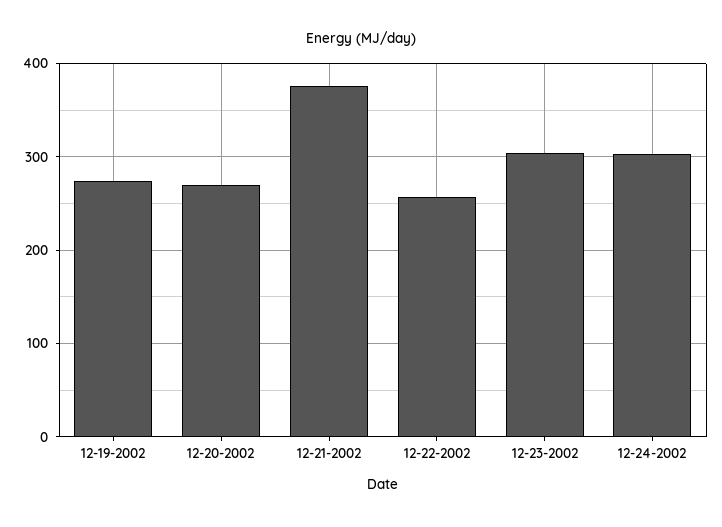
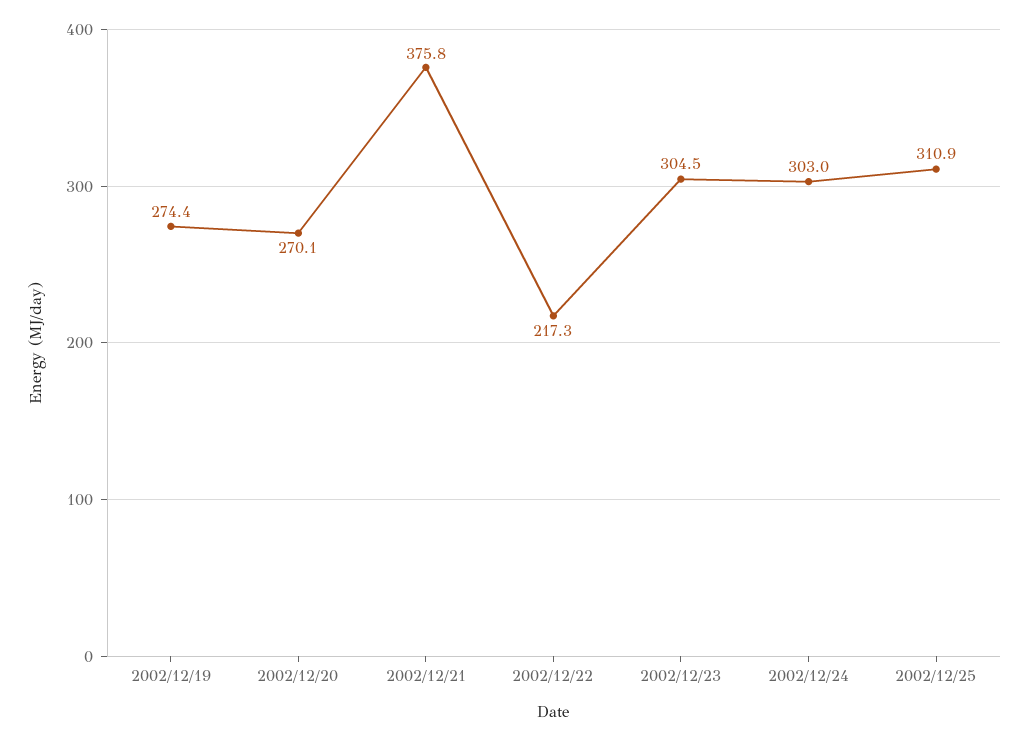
12-22-2002: 260 -> 217.3
2002/12/25: none -> 310.9

